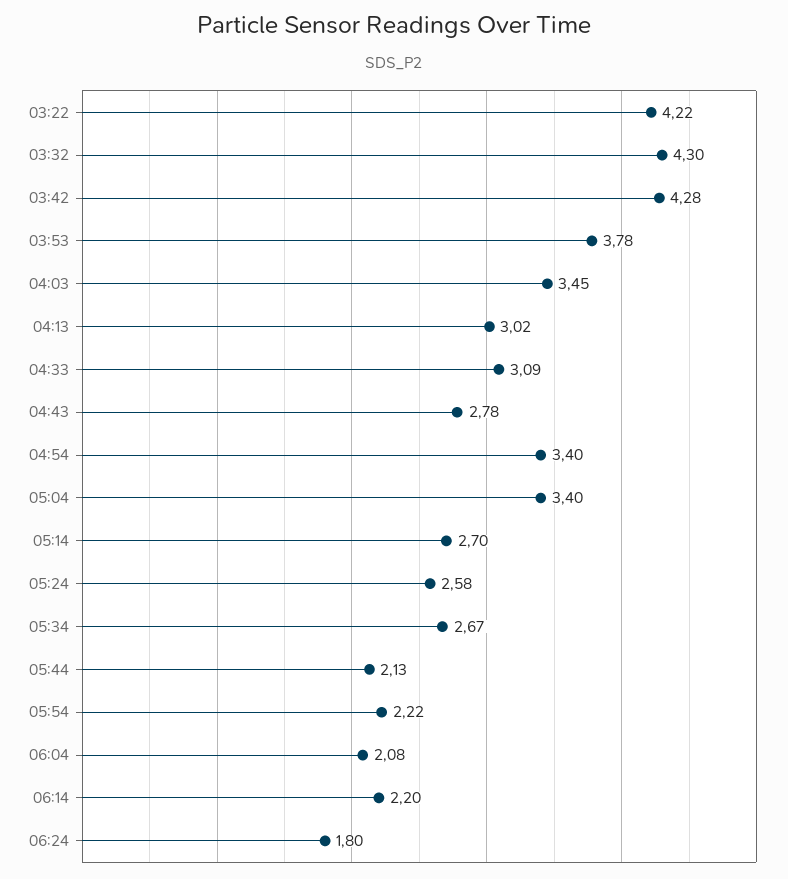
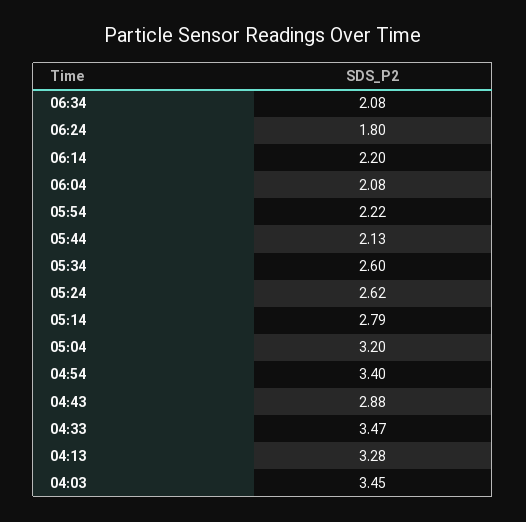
03:22: 4.22 -> none
03:32: 4.3 -> none
03:42: 4.28 -> none
03:53: 3.78 -> none
04:13: 3.02 -> 3.28
04:33: 3.09 -> 3.47
04:43: 2.78 -> 2.88
05:04: 3.4 -> 3.2
05:14: 2.7 -> 2.79
05:24: 2.58 -> 2.62
05:34: 2.67 -> 2.6
06:34: none -> 2.08

